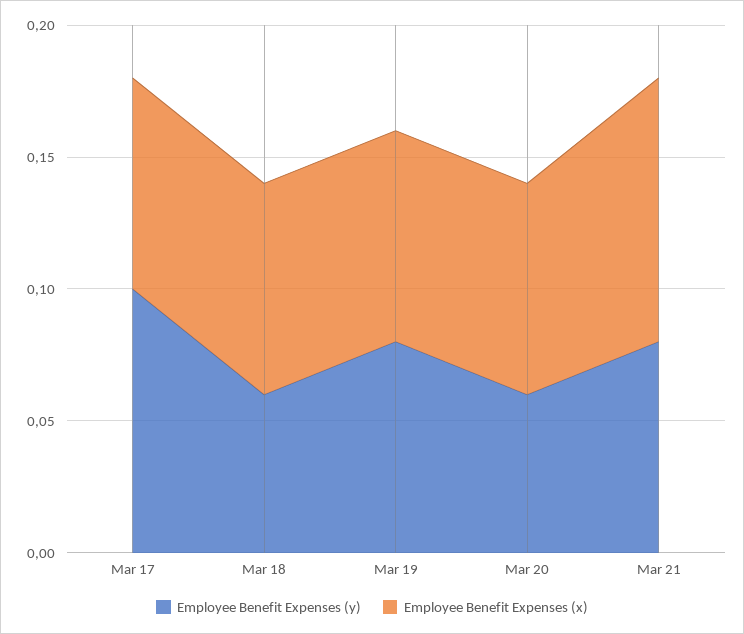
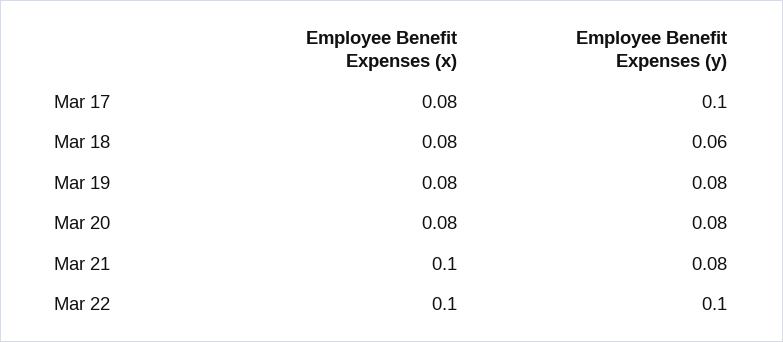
Employee Benefit Expenses (y), Mar 20: 0.06 -> 0.08
Employee Benefit Expenses (x), Mar 22: none -> 0.1
Employee Benefit Expenses (y), Mar 22: none -> 0.1

